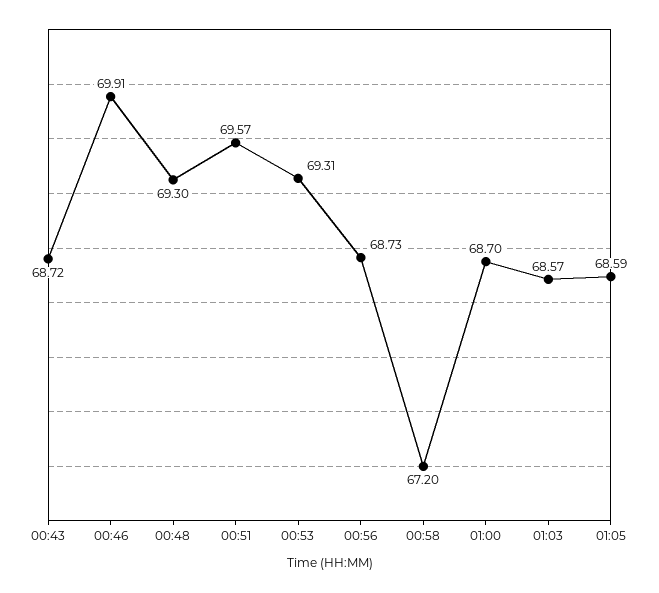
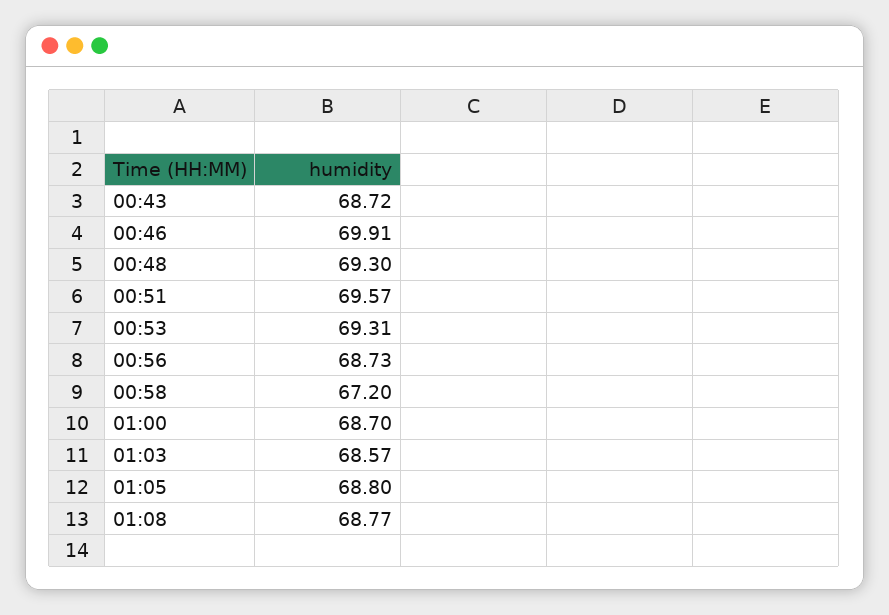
01:05: 68.59 -> 68.8
01:08: none -> 68.77

